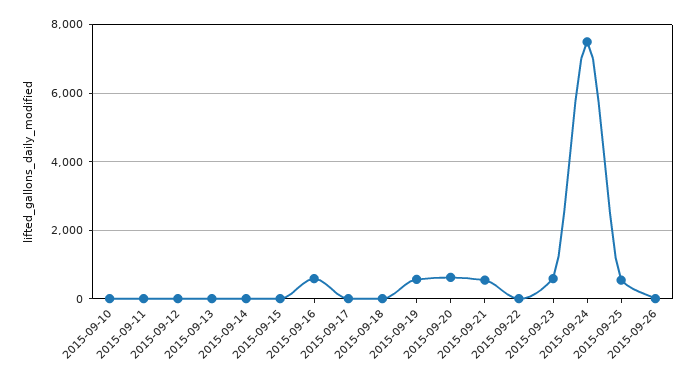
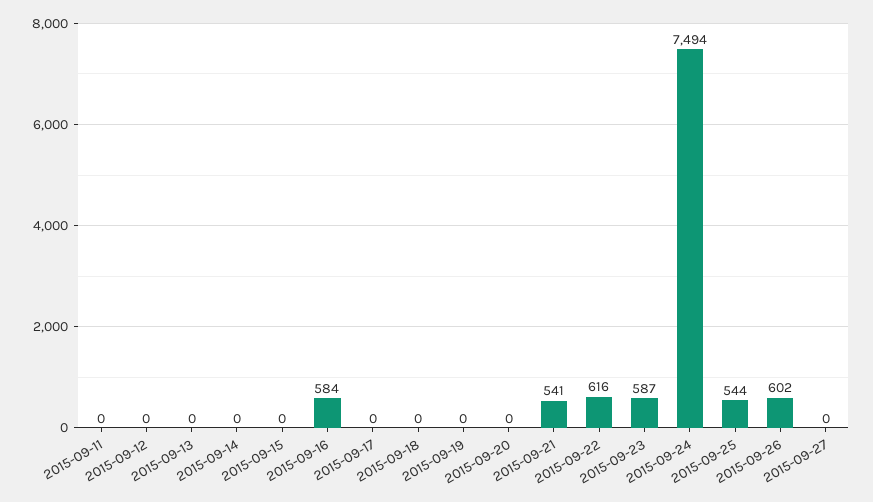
2015-09-10: 0 -> none
2015-09-19: 600 -> 0
2015-09-20: 600 -> 0
2015-09-22: 0 -> 616
2015-09-26: 0 -> 602
2015-09-27: none -> 0

